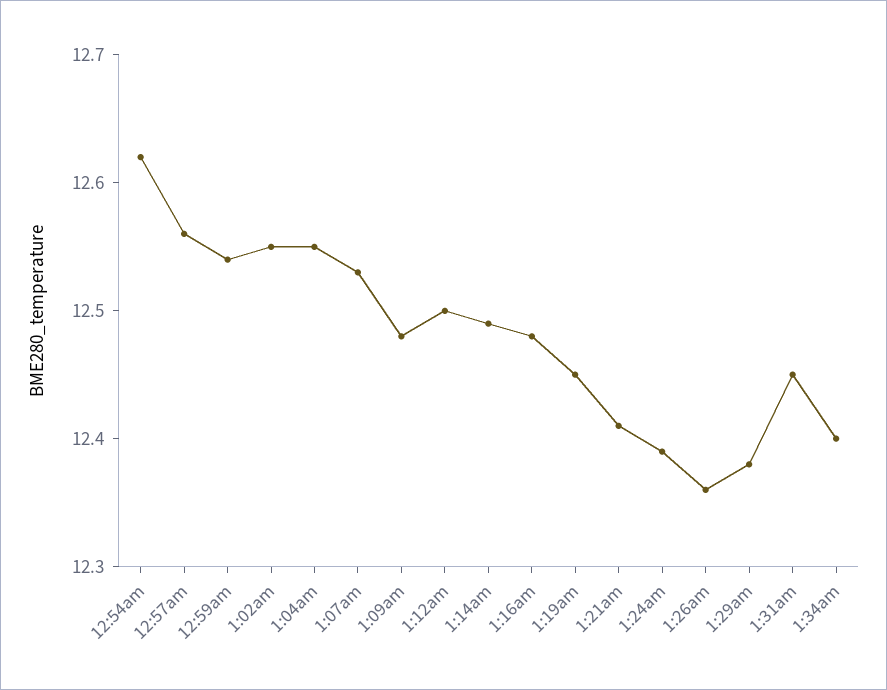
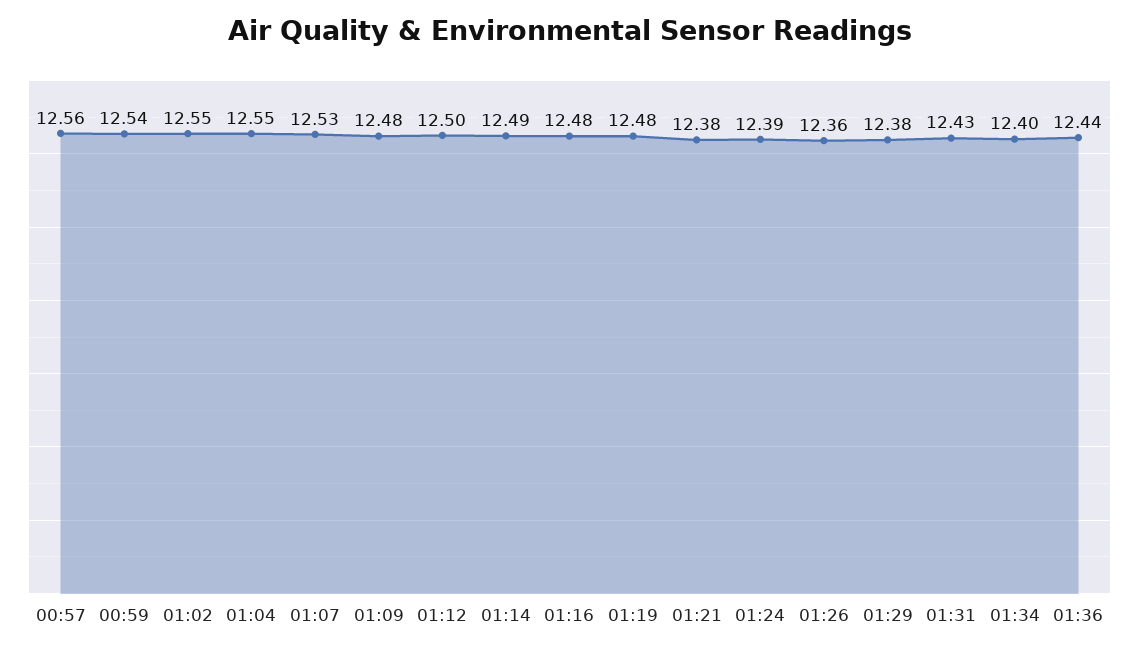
12:54am: 12.62 -> none
1:19am: 12.45 -> 12.48
1:21am: 12.41 -> 12.38
1:31am: 12.45 -> 12.43
01:36: none -> 12.44

